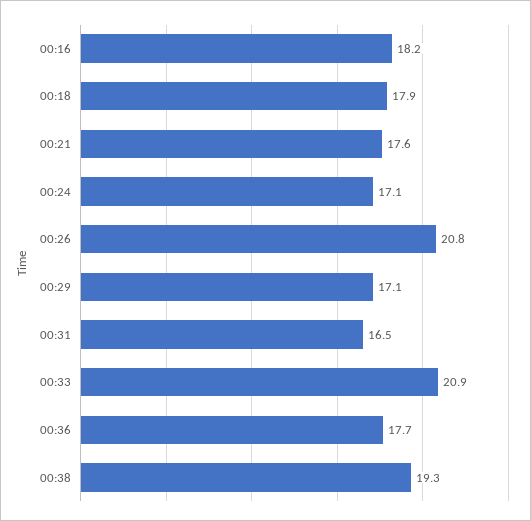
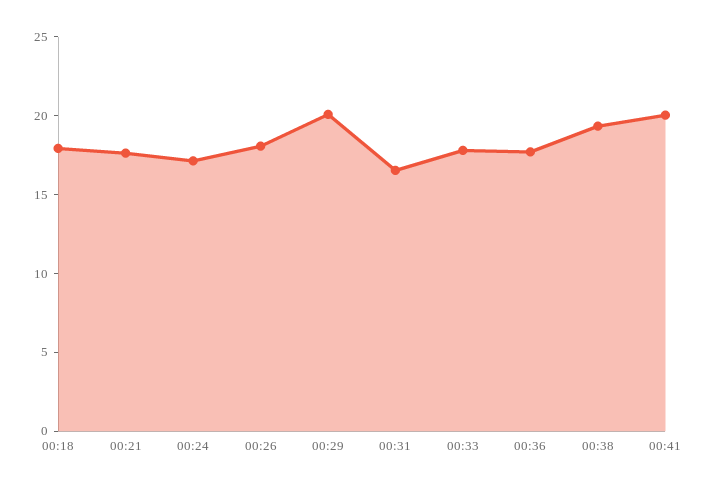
00:16: 18.2 -> none
00:26: 20.8 -> 18
00:29: 17.1 -> 20
00:33: 20.9 -> 18
00:41: none -> 20

